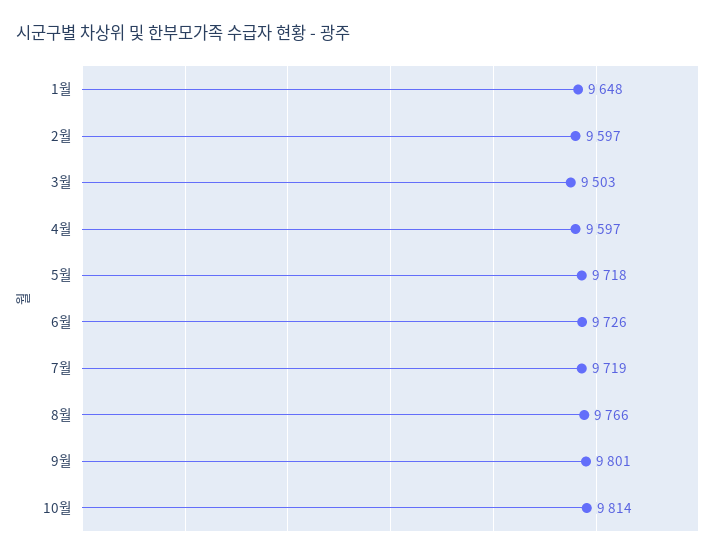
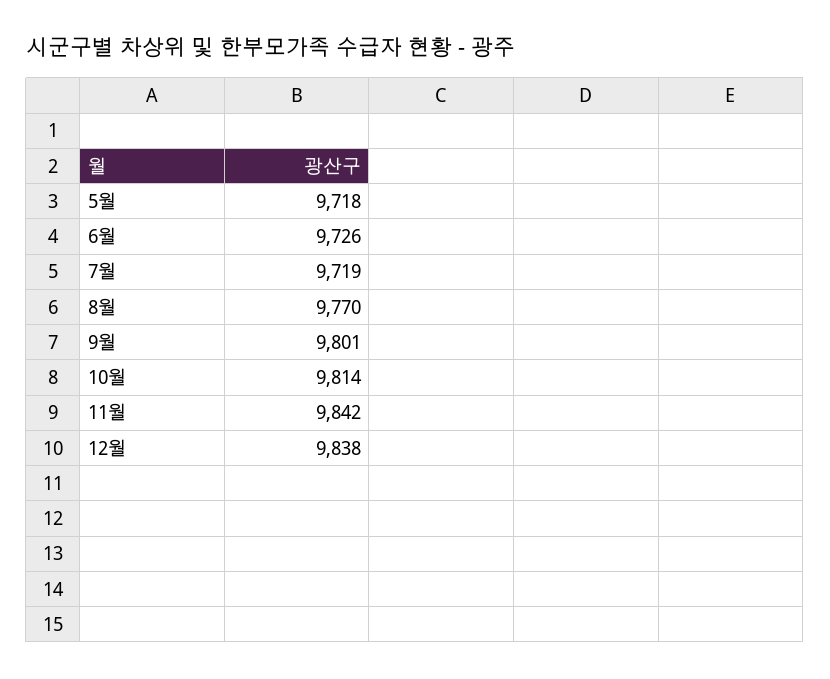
1월: 9648 -> none
2월: 9597 -> none
3월: 9503 -> none
4월: 9597 -> none
8월: 9766 -> 9770
11월: none -> 9842
12월: none -> 9838

